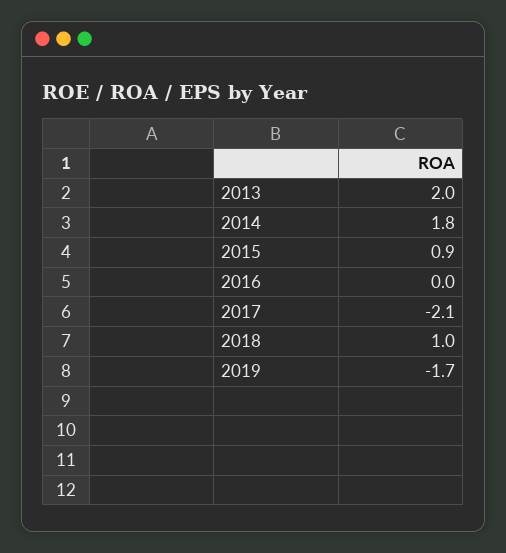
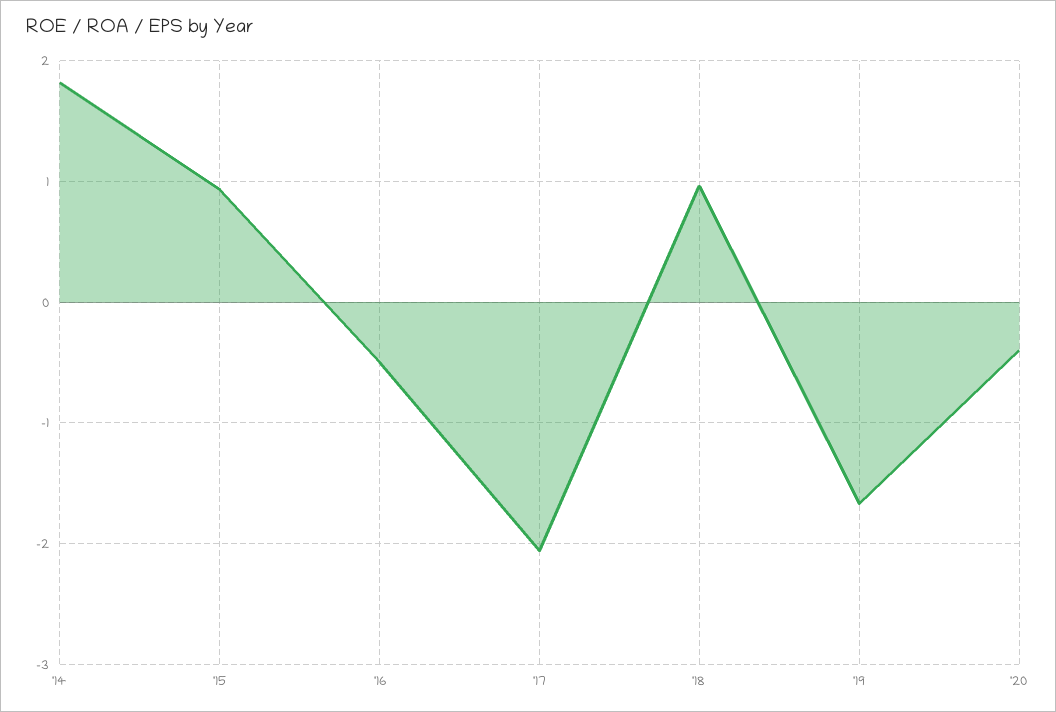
2013: 2 -> none
2016: 0 -> -0.5
'20: none -> -0.4

